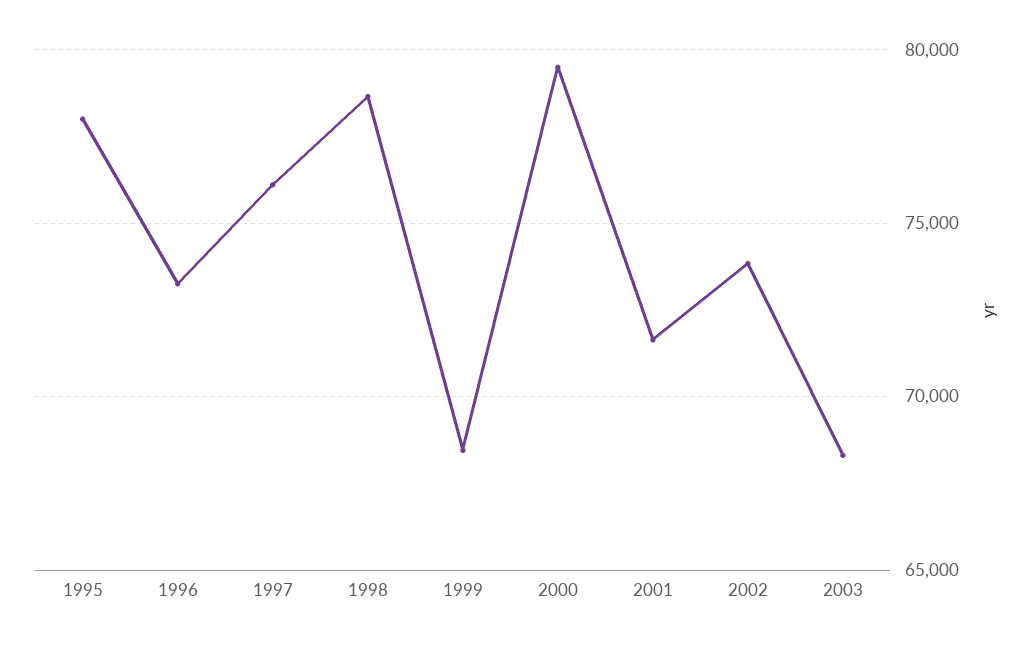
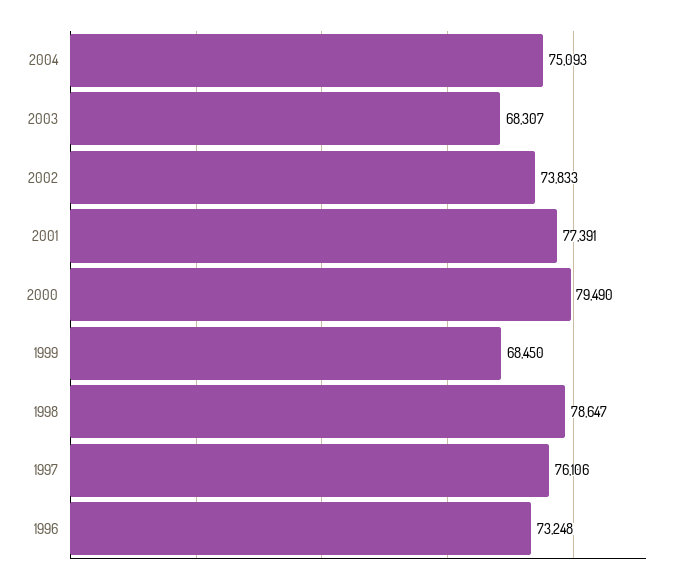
1995: 78000 -> none
2001: 71500 -> 77391
2004: none -> 75093

